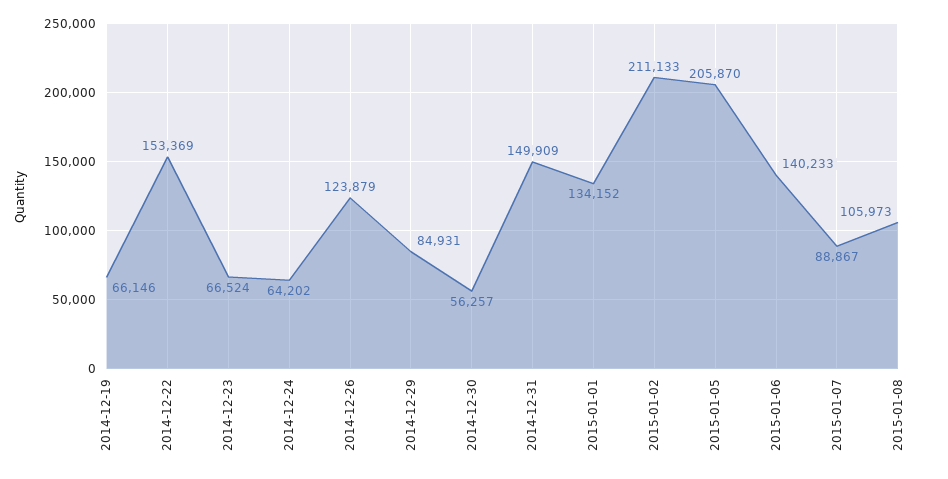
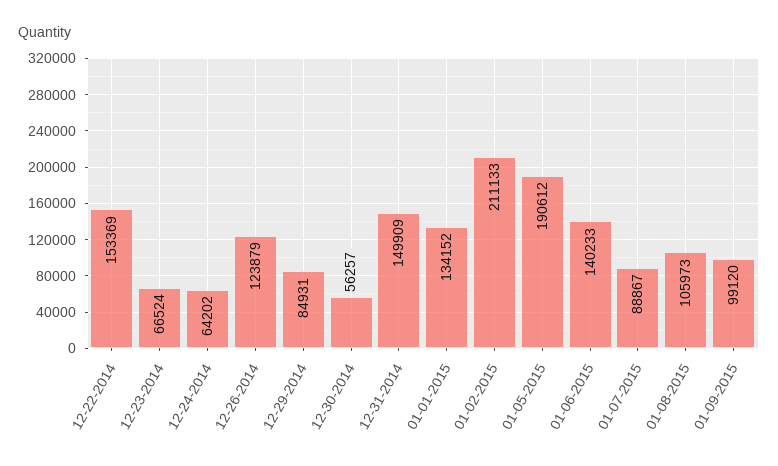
2014-12-19: 66146 -> none
2015-01-05: 205870 -> 190612
01-09-2015: none -> 99120

